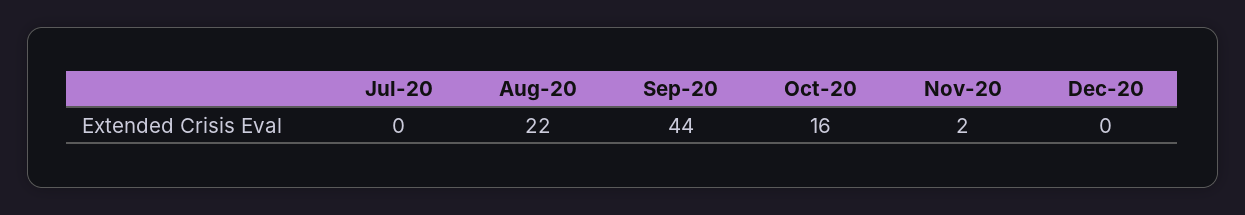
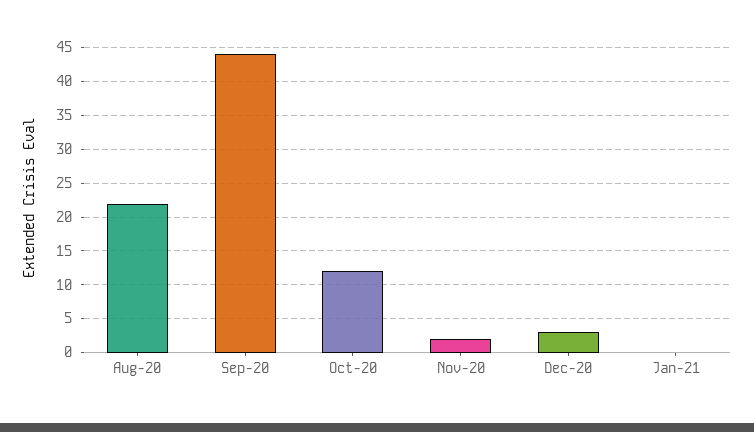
Jul-20: 0 -> none
Oct-20: 16 -> 12
Dec-20: 0 -> 3
Jan-21: none -> 0

